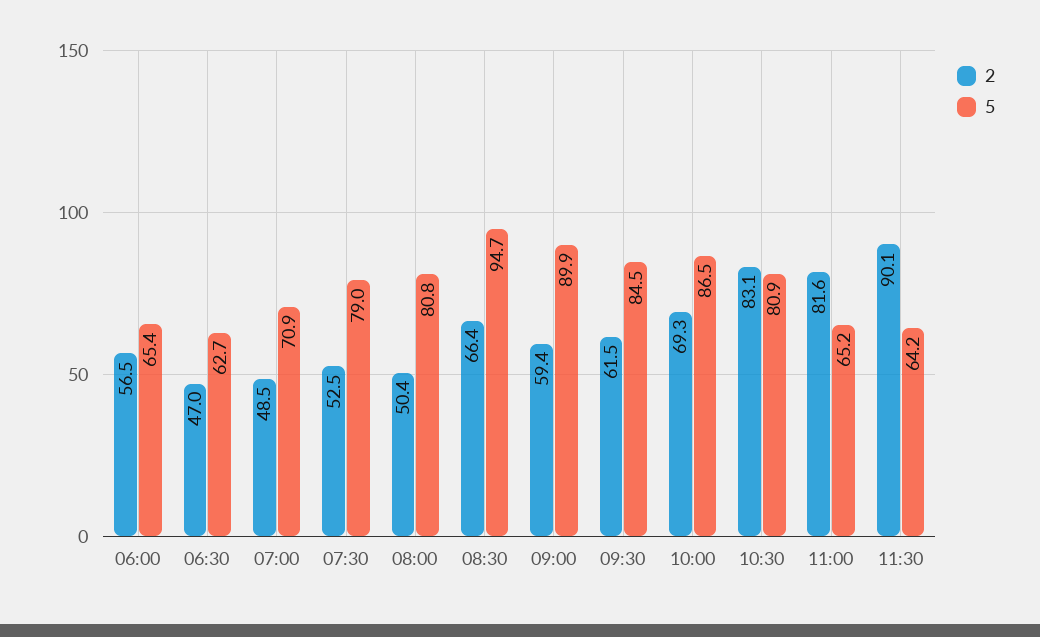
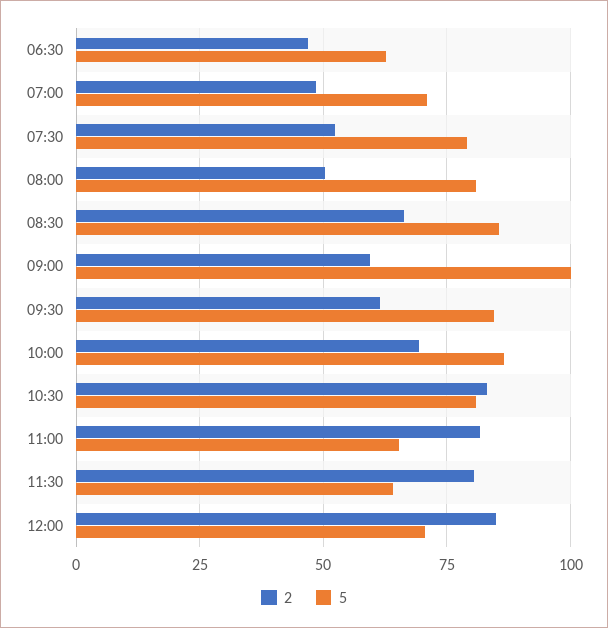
2, 06:00: 56.5 -> none
5, 06:00: 65.4 -> none
5, 08:30: 94.7 -> 85
5, 09:00: 89.9 -> 100
2, 11:30: 90.1 -> 80
2, 12:00: none -> 85
5, 12:00: none -> 70

